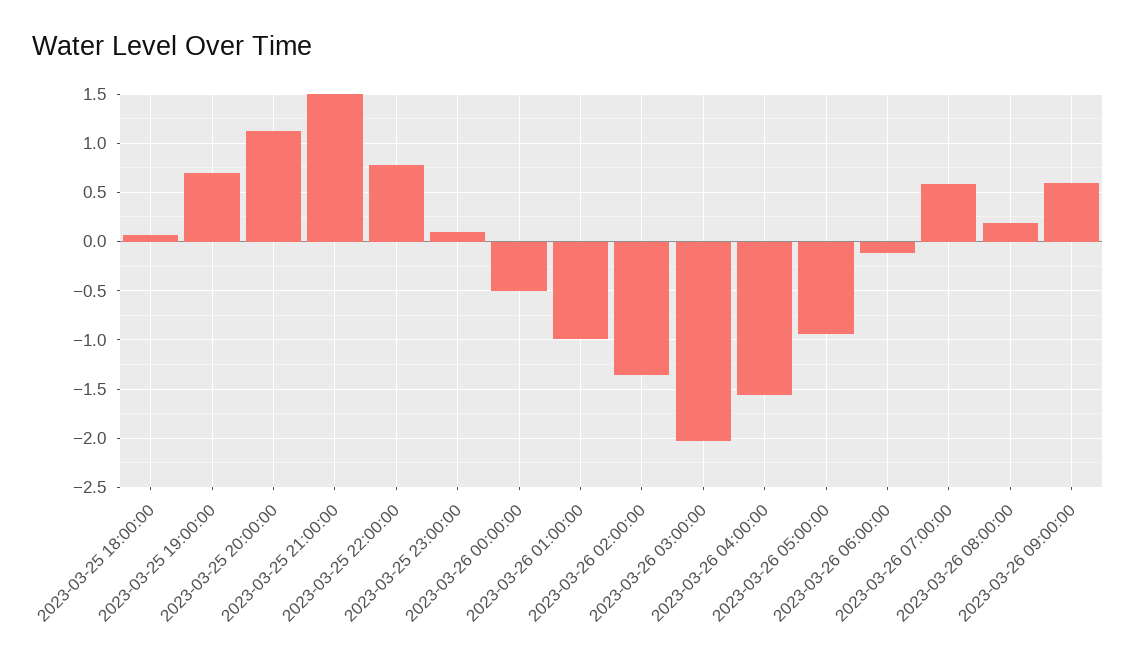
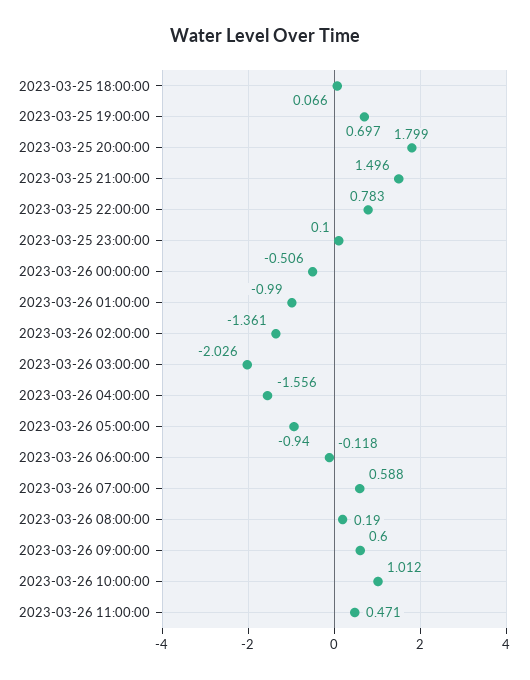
2023-03-25 20:00:00: 1.1 -> 1.799
2023-03-26 10:00:00: none -> 1.012
2023-03-26 11:00:00: none -> 0.471

